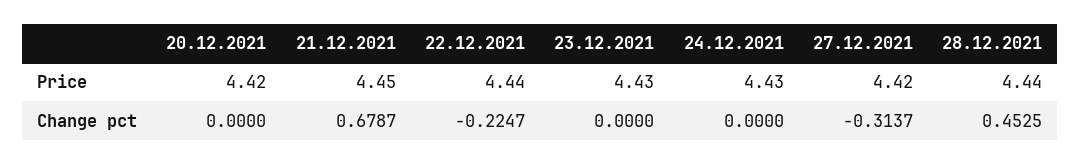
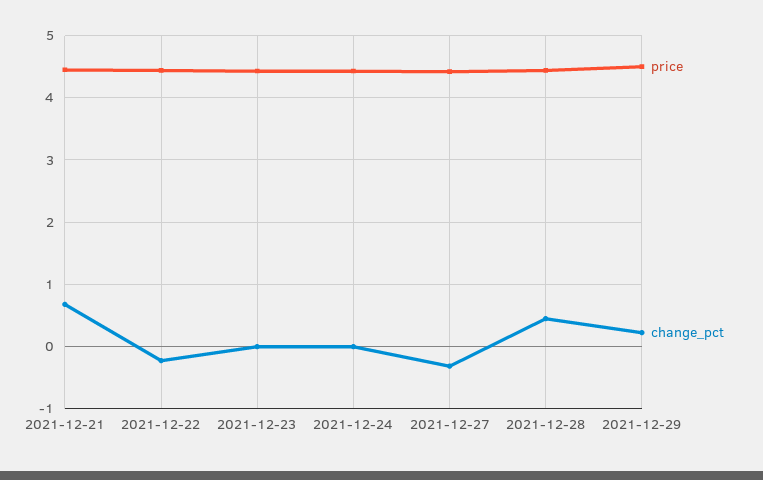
Price, 20.12.2021: 4.42 -> none
Change pct, 20.12.2021: 0 -> none
Price, 2021-12-29: none -> 4.5
Change pct, 2021-12-29: none -> 0.2

